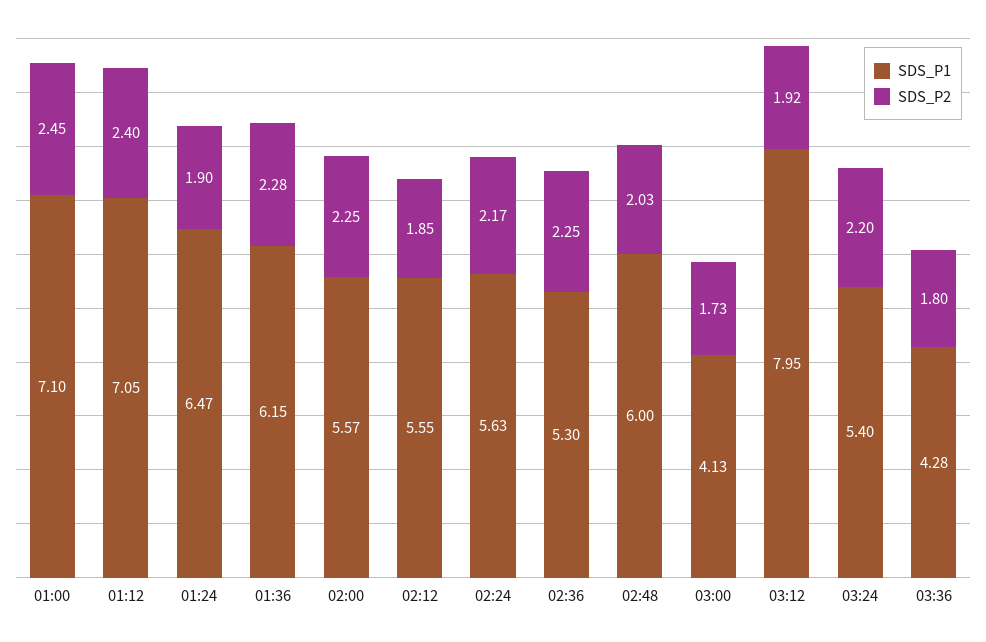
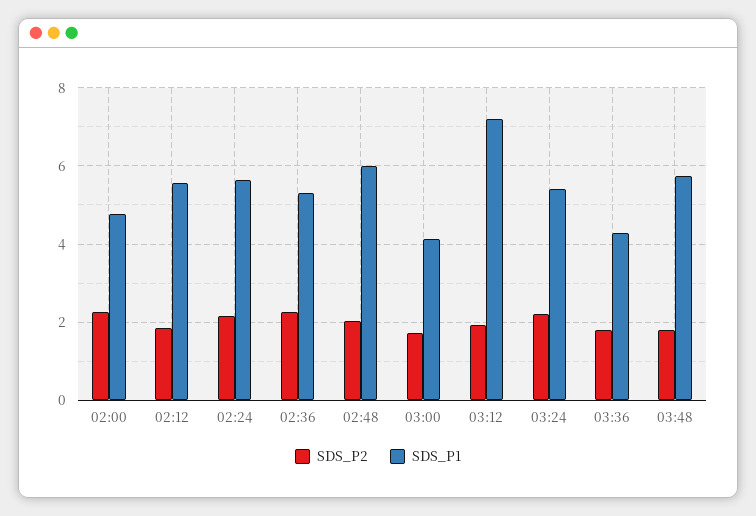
SDS_P1, 01:00: 7.1 -> none
SDS_P2, 01:00: 2.45 -> none
SDS_P1, 01:12: 7.05 -> none
SDS_P2, 01:12: 2.4 -> none
SDS_P1, 01:24: 6.47 -> none
SDS_P2, 01:24: 1.9 -> none
SDS_P1, 01:36: 6.15 -> none
SDS_P2, 01:36: 2.28 -> none
SDS_P1, 02:00: 5.57 -> 4.8
SDS_P1, 03:12: 7.95 -> 7.2
SDS_P2, 03:48: none -> 1.8
SDS_P1, 03:48: none -> 5.8

